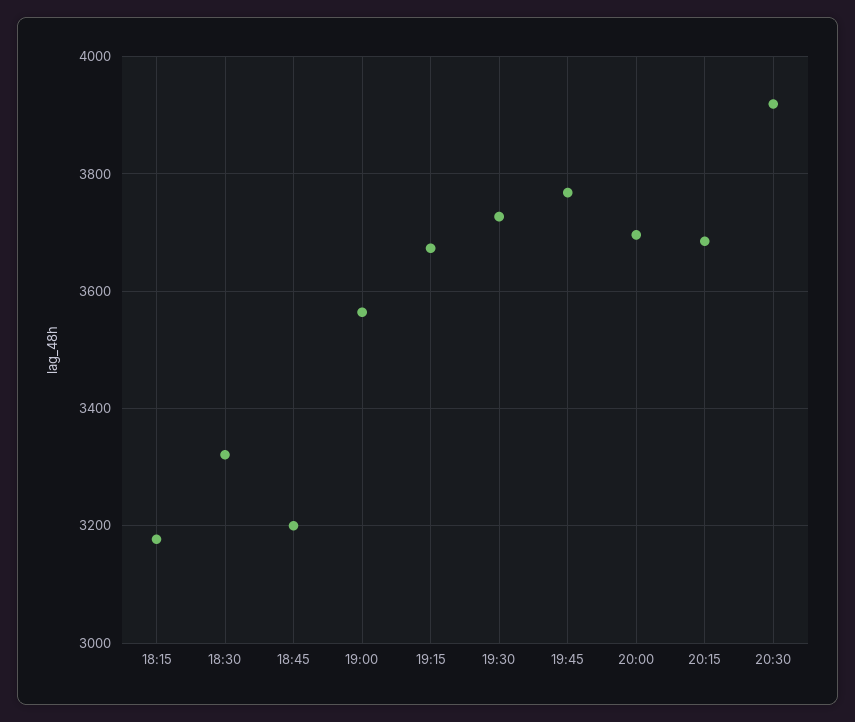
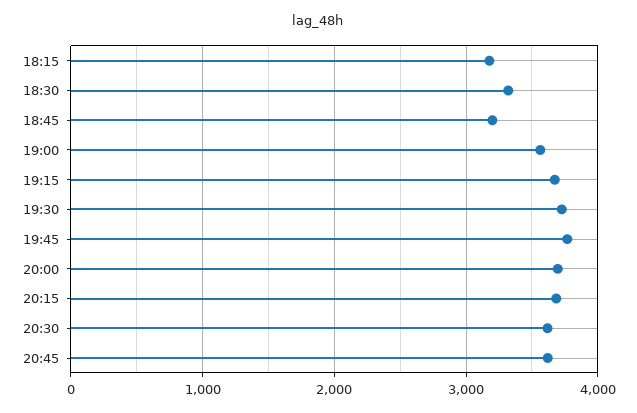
20:30: 3920 -> 3600
20:45: none -> 3600

